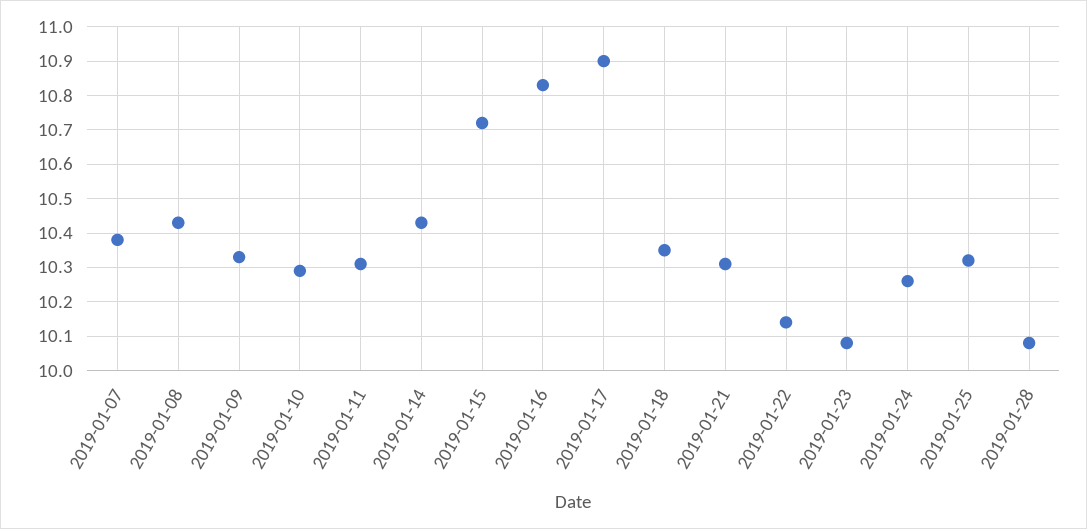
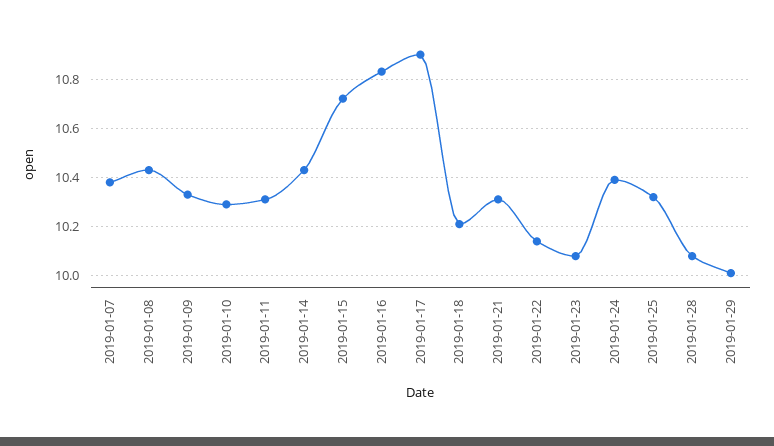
2019-01-18: 10.35 -> 10.2
2019-01-24: 10.25 -> 10.4
2019-01-29: none -> 10

